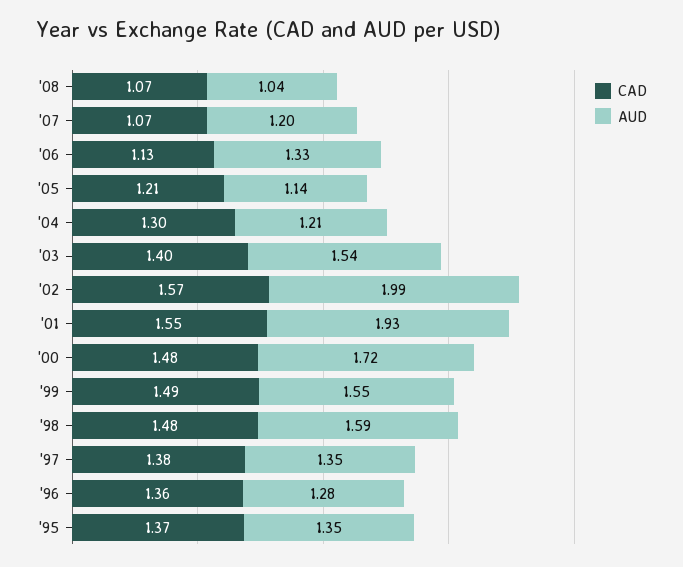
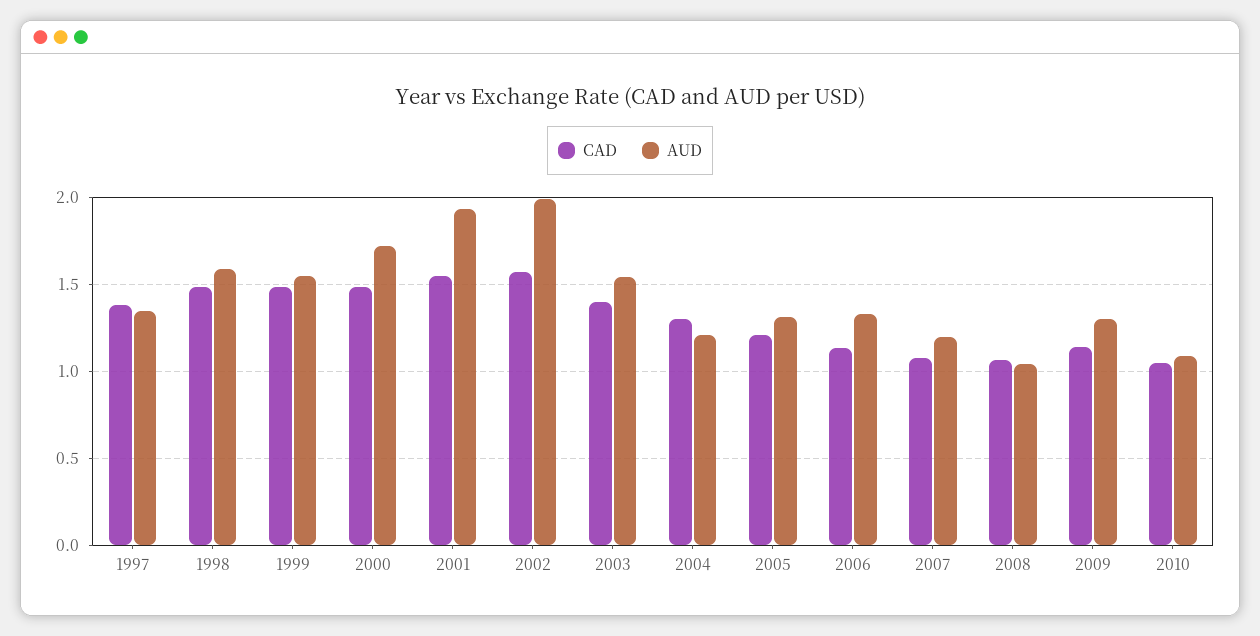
AUD, '05: 1.14 -> 1.3
CAD, '96: 1.36 -> none
AUD, '96: 1.28 -> none
CAD, '95: 1.37 -> none
AUD, '95: 1.35 -> none
CAD, 2009: none -> 1.15
AUD, 2009: none -> 1.3
CAD, 2010: none -> 1.05
AUD, 2010: none -> 1.1

